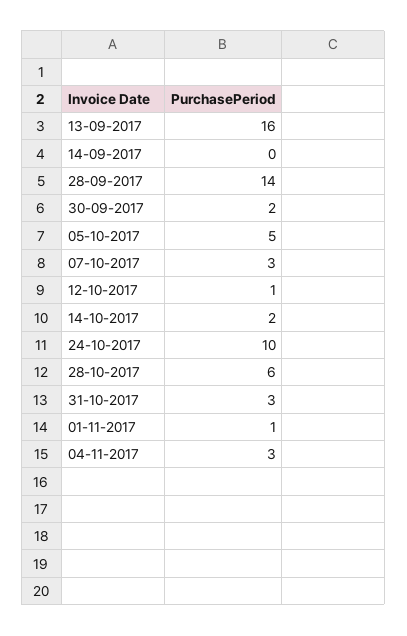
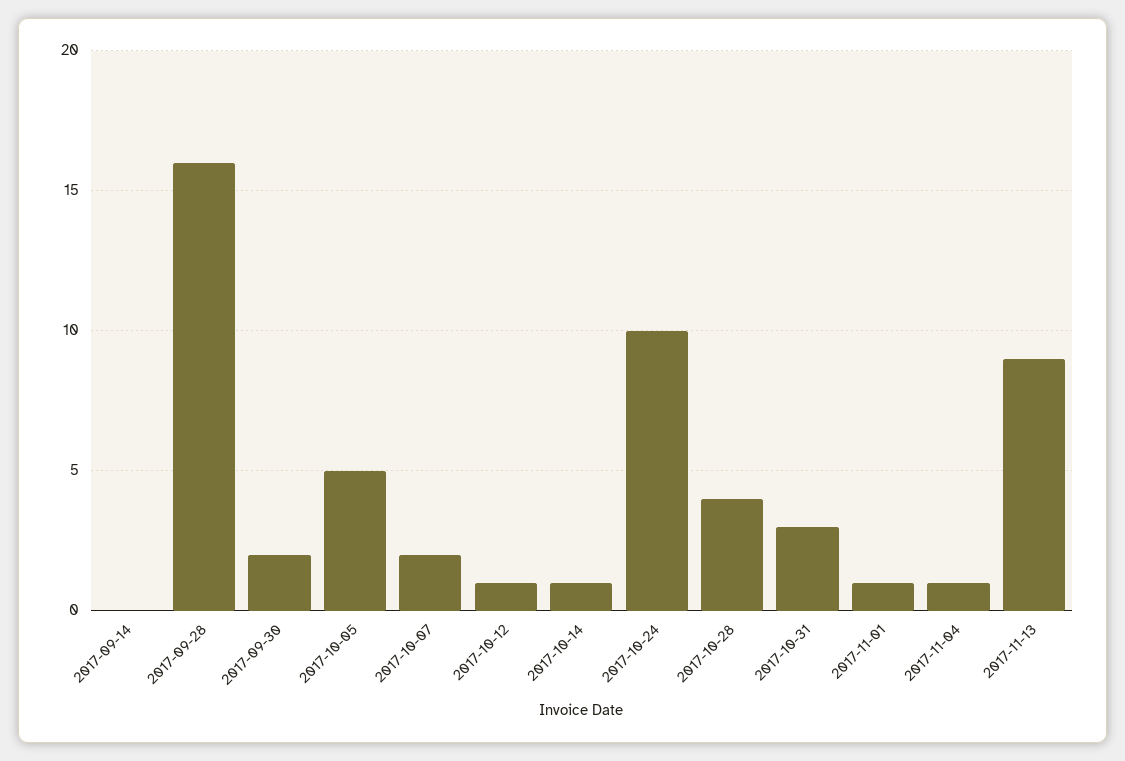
13-09-2017: 16 -> none
28-09-2017: 14 -> 16
07-10-2017: 3 -> 2
14-10-2017: 2 -> 1
28-10-2017: 6 -> 4
04-11-2017: 3 -> 1
2017-11-13: none -> 9

